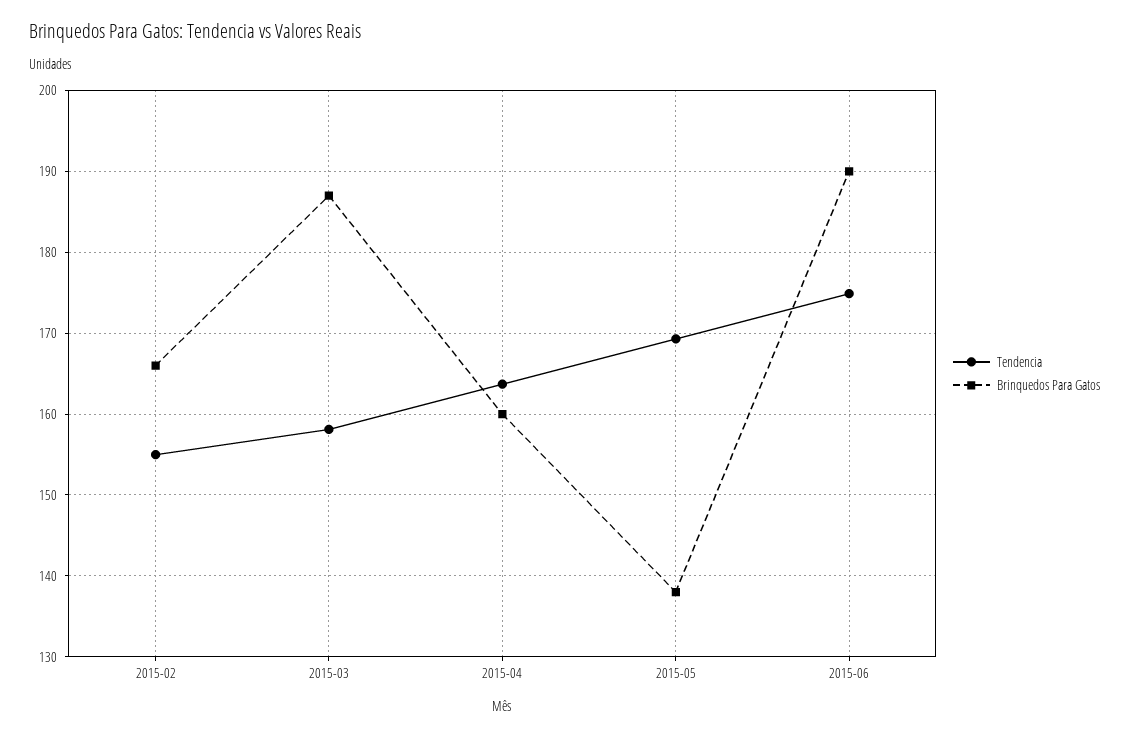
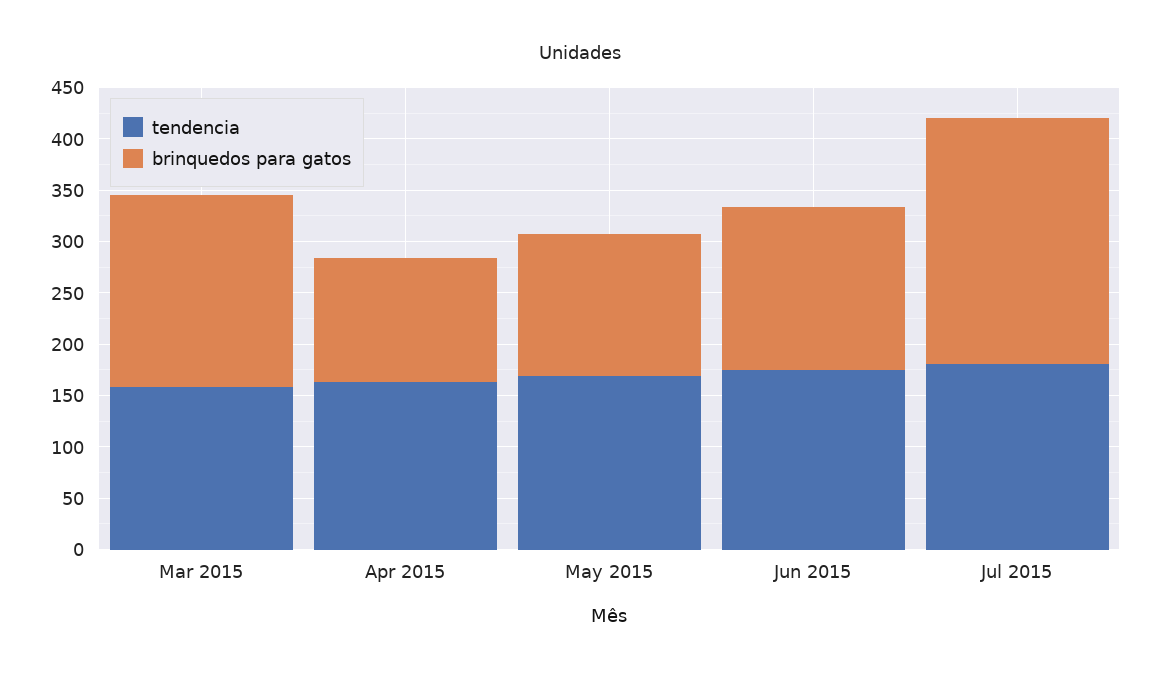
Tendencia, 2015-02: 155 -> none
Brinquedos Para Gatos, 2015-02: 166 -> none
Brinquedos Para Gatos, 2015-04: 160 -> 120
Brinquedos Para Gatos, 2015-06: 190 -> 160
Tendencia, Jul 2015: none -> 180
Brinquedos Para Gatos, Jul 2015: none -> 240

